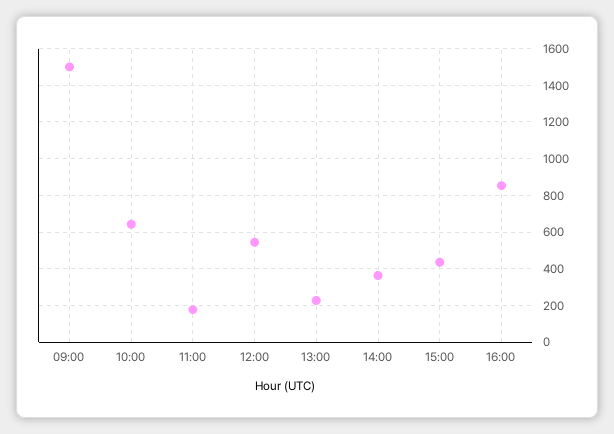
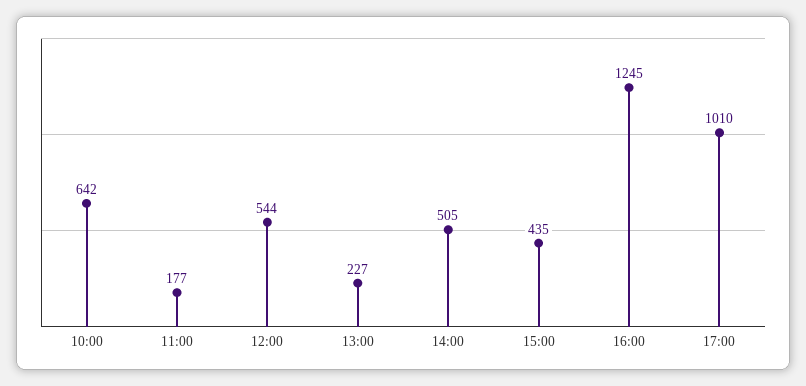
09:00: 1500 -> none
14:00: 350 -> 505
16:00: 850 -> 1245
17:00: none -> 1010

